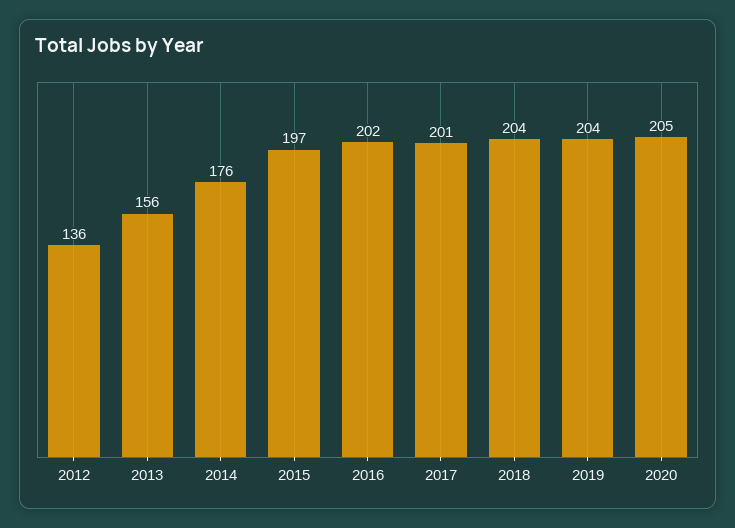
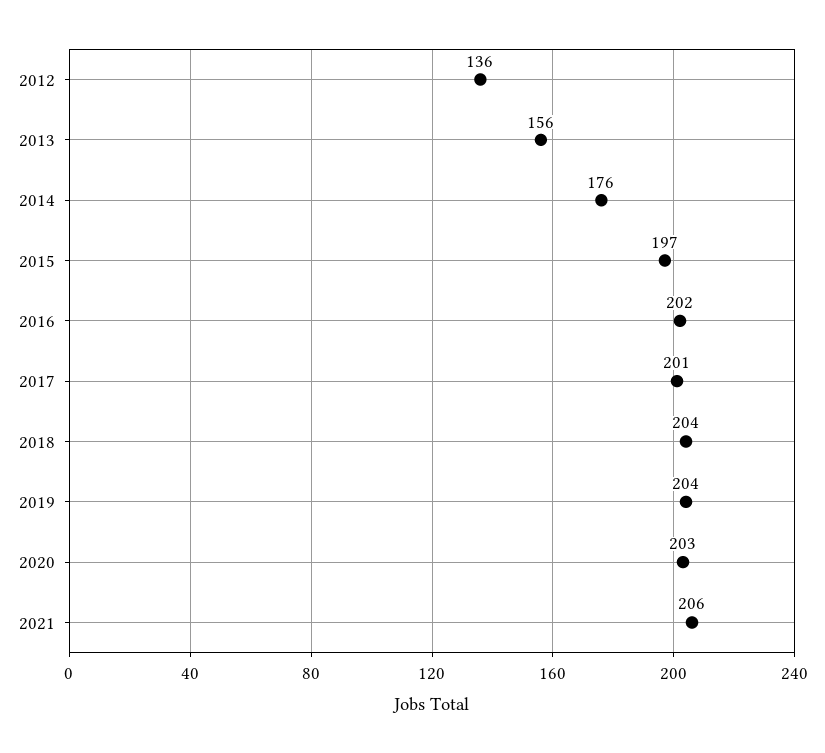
2020: 205 -> 203
2021: none -> 206

